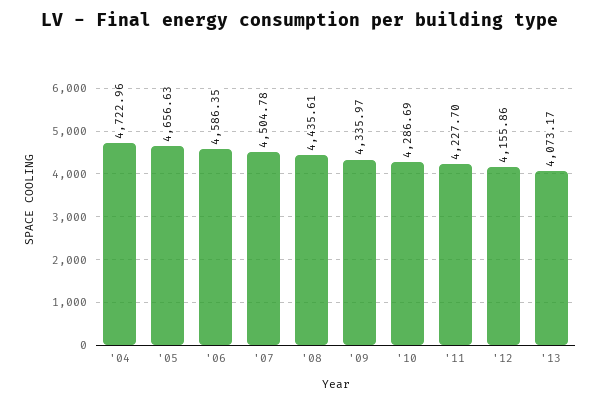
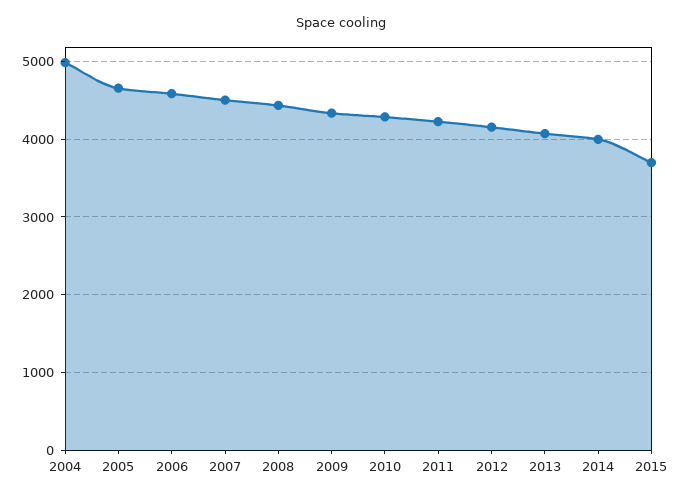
'04: 4722.96 -> 5000
2014: none -> 4000
2015: none -> 3700

